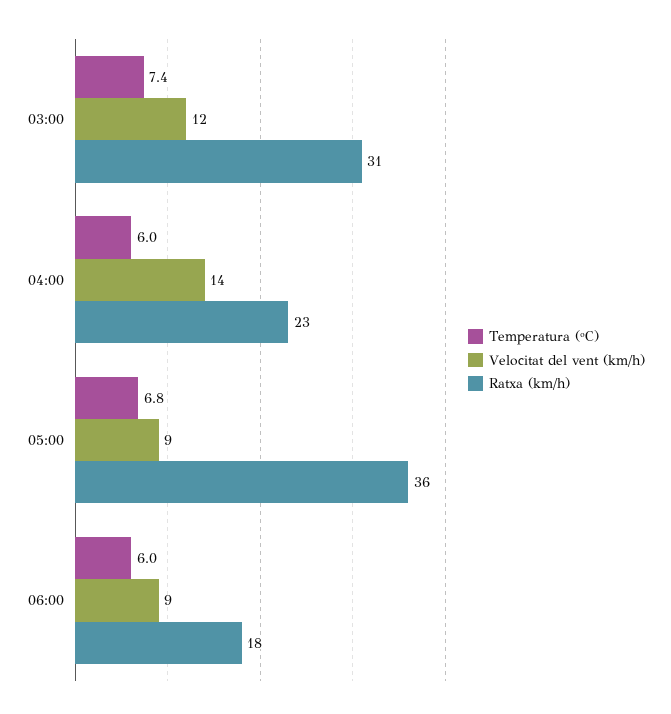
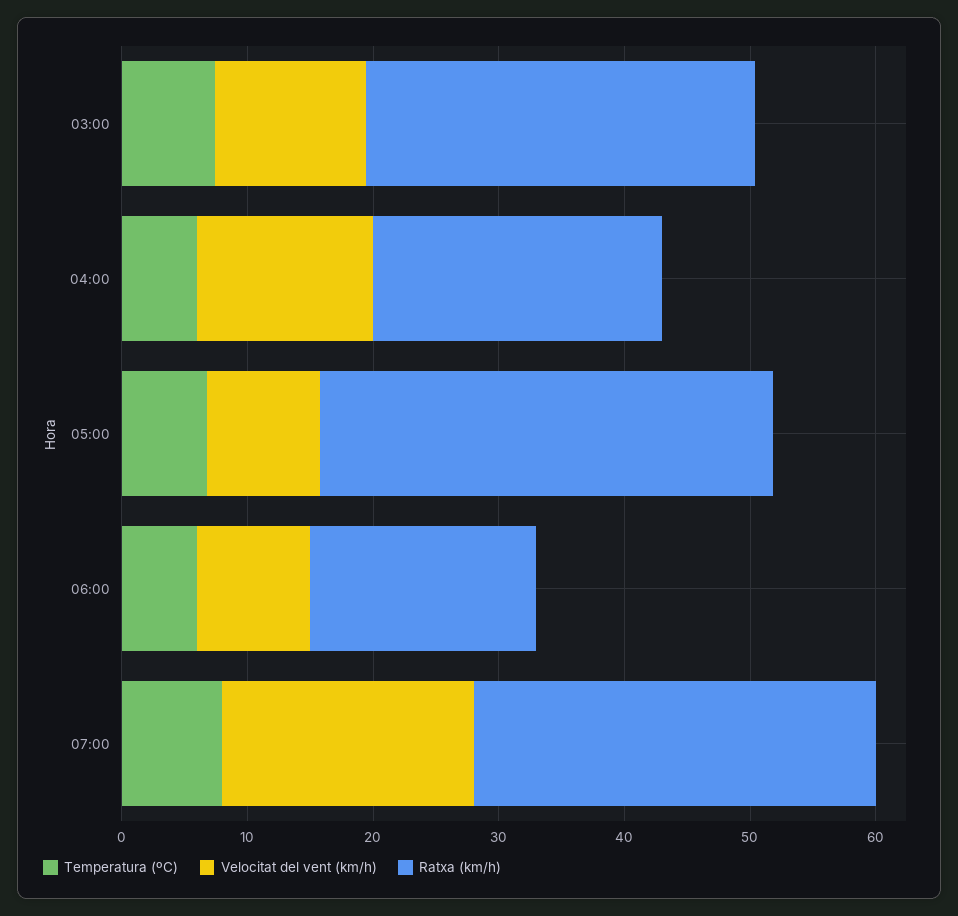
Temperatura (ºC), 07:00: none -> 8
Velocitat del vent (km/h), 07:00: none -> 20
Ratxa (km/h), 07:00: none -> 32

